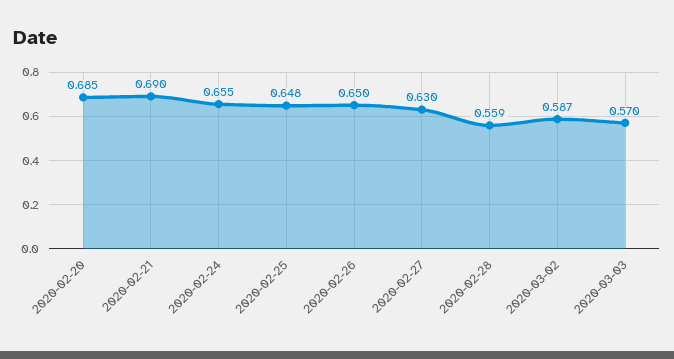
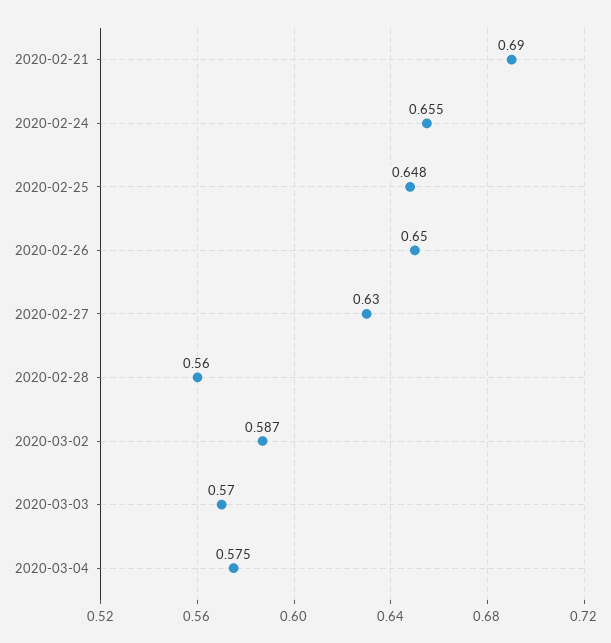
2020-02-20: 0.685 -> none
2020-02-28: 0.559 -> 0.56
2020-03-04: none -> 0.575

